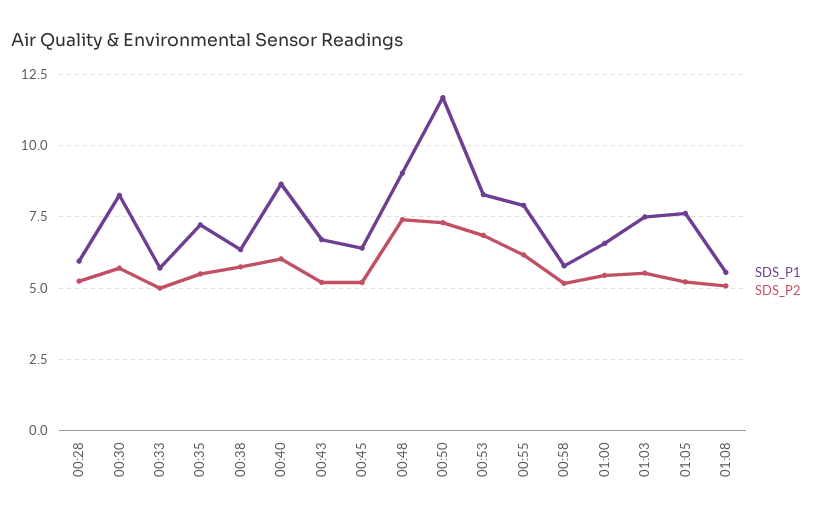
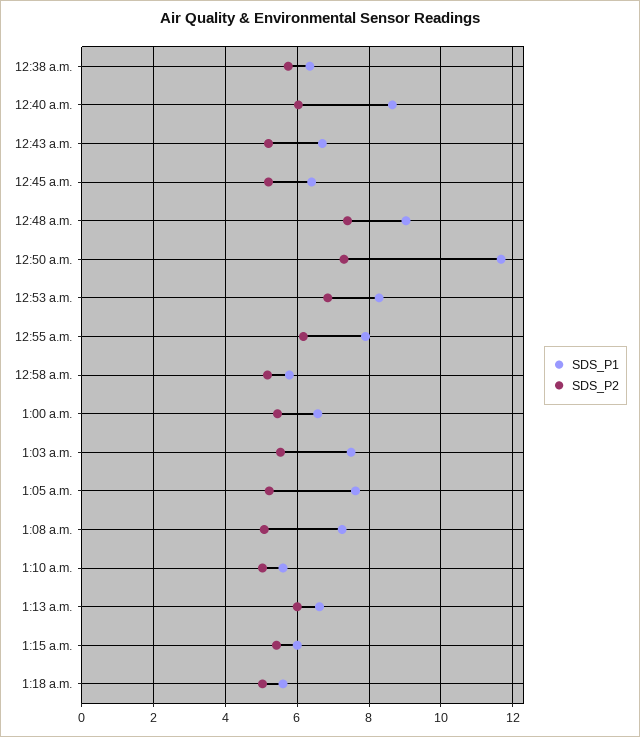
SDS_P1, 00:28: 6 -> none
SDS_P2, 00:28: 5.25 -> none
SDS_P1, 00:30: 8.25 -> none
SDS_P2, 00:30: 5.75 -> none
SDS_P1, 00:33: 5.75 -> none
SDS_P2, 00:33: 5 -> none
SDS_P1, 00:35: 7.25 -> none
SDS_P2, 00:35: 5.5 -> none
SDS_P1, 01:08: 5.5 -> 7.2
SDS_P1, 1:10 a.m.: none -> 5.6
SDS_P2, 1:10 a.m.: none -> 5
SDS_P1, 1:13 a.m.: none -> 6.6
SDS_P2, 1:13 a.m.: none -> 6
SDS_P1, 1:15 a.m.: none -> 6
SDS_P2, 1:15 a.m.: none -> 5.4
SDS_P1, 1:18 a.m.: none -> 5.6
SDS_P2, 1:18 a.m.: none -> 5

